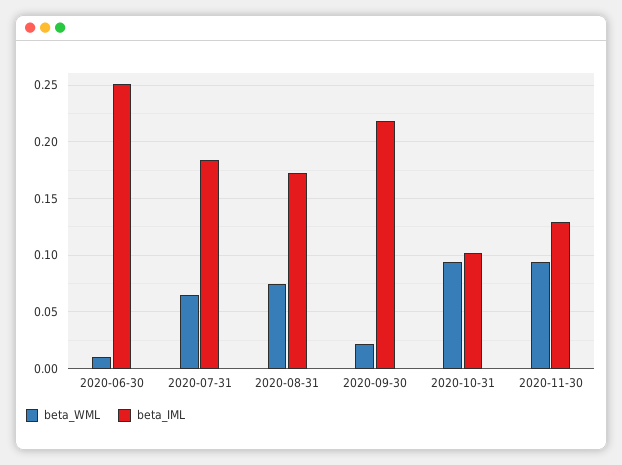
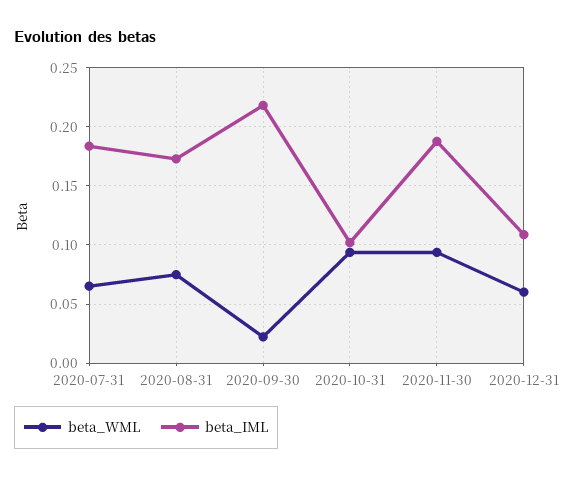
beta_WML, 2020-06-30: 0.01 -> none
beta_IML, 2020-06-30: 0.25 -> none
beta_IML, 2020-11-30: 0.13 -> 0.19
beta_WML, 2020-12-31: none -> 0.06
beta_IML, 2020-12-31: none -> 0.11

